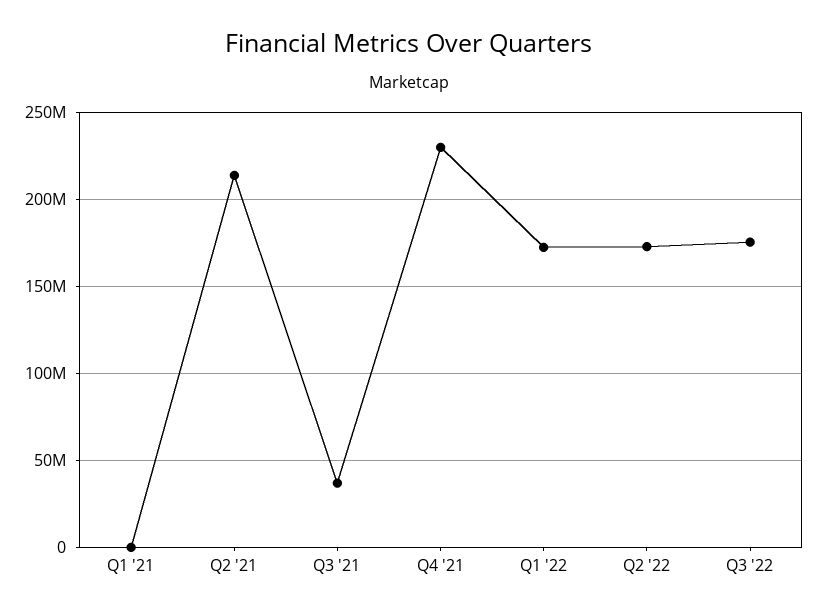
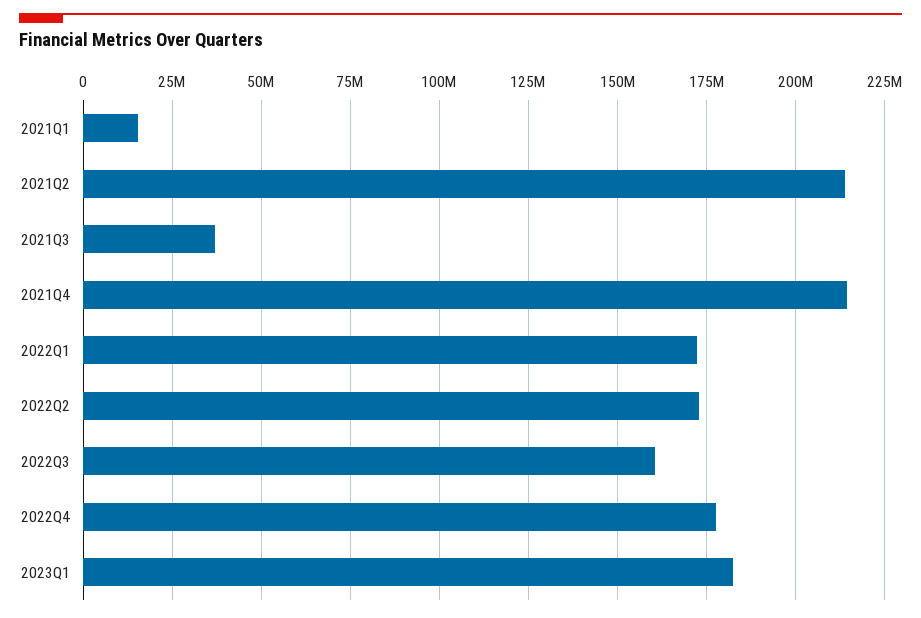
Q1 '21: 0 -> 15000000
Q4 '21: 230000000 -> 215000000
Q3 '22: 175000000 -> 160000000
2022Q4: none -> 177500000
2023Q1: none -> 182500000

